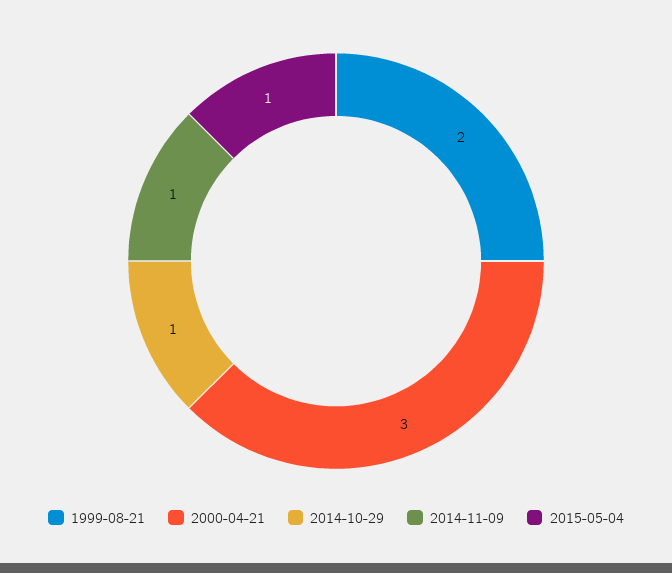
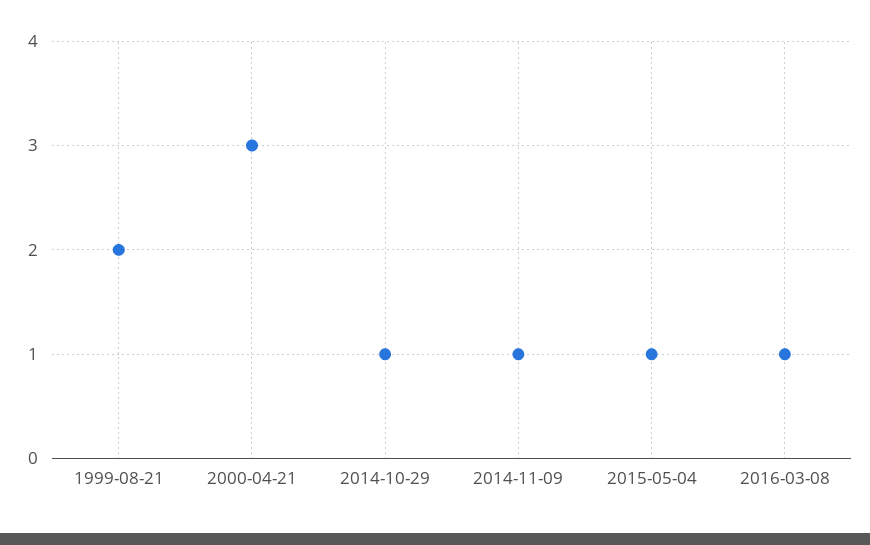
2016-03-08: none -> 1

